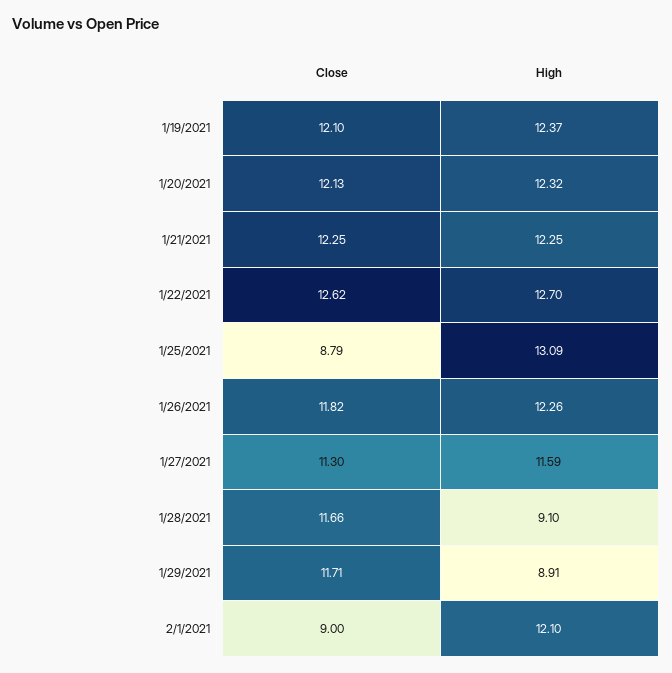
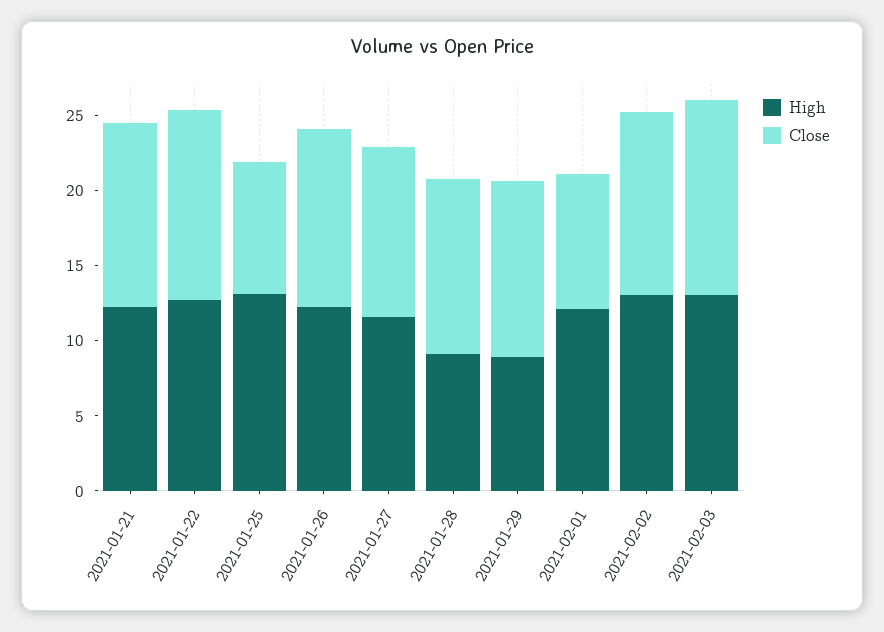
Close, 1/19/2021: 12.1 -> none
High, 1/19/2021: 12.37 -> none
Close, 1/20/2021: 12.13 -> none
High, 1/20/2021: 12.32 -> none
High, 2021-02-02: none -> 13
Close, 2021-02-02: none -> 12
High, 2021-02-03: none -> 13
Close, 2021-02-03: none -> 13

